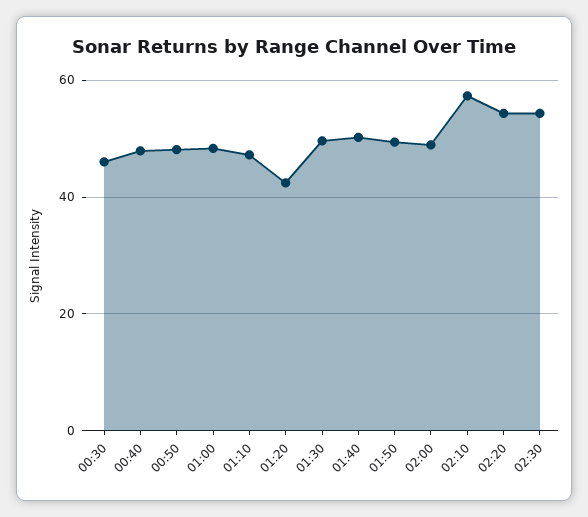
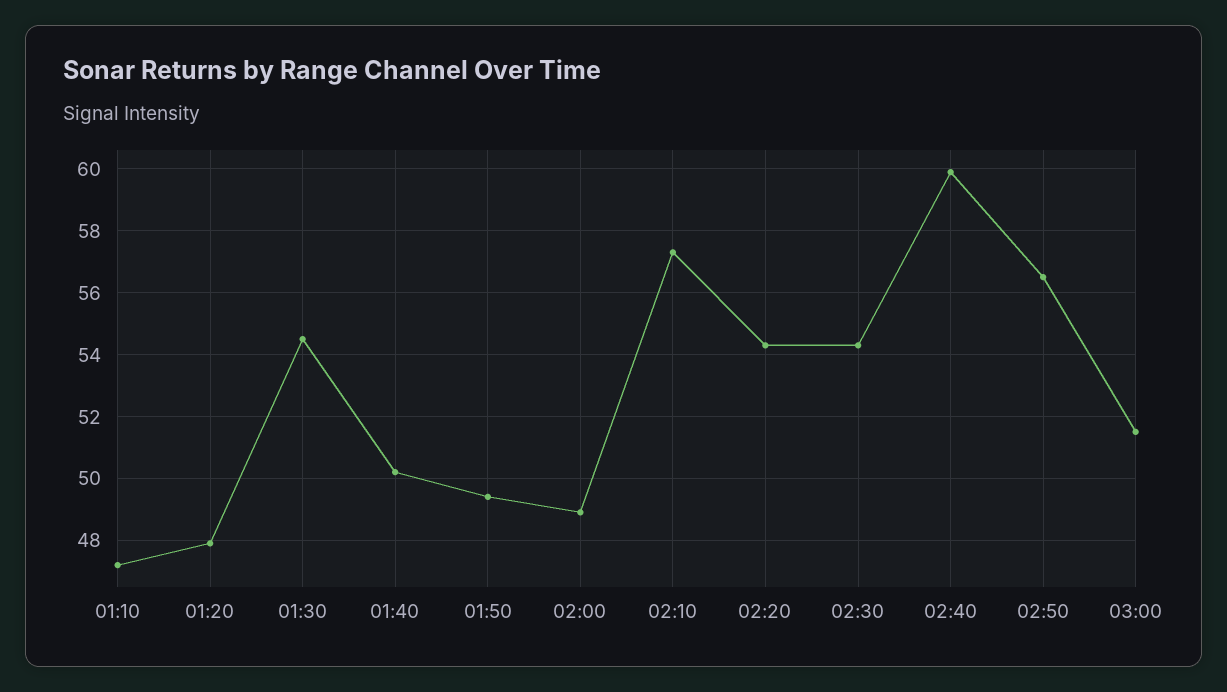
00:30: 46 -> none
00:40: 48 -> none
00:50: 48 -> none
01:00: 48 -> none
01:20: 42 -> 48
01:30: 50 -> 54.5
02:40: none -> 60
02:50: none -> 56.5
03:00: none -> 51.5

